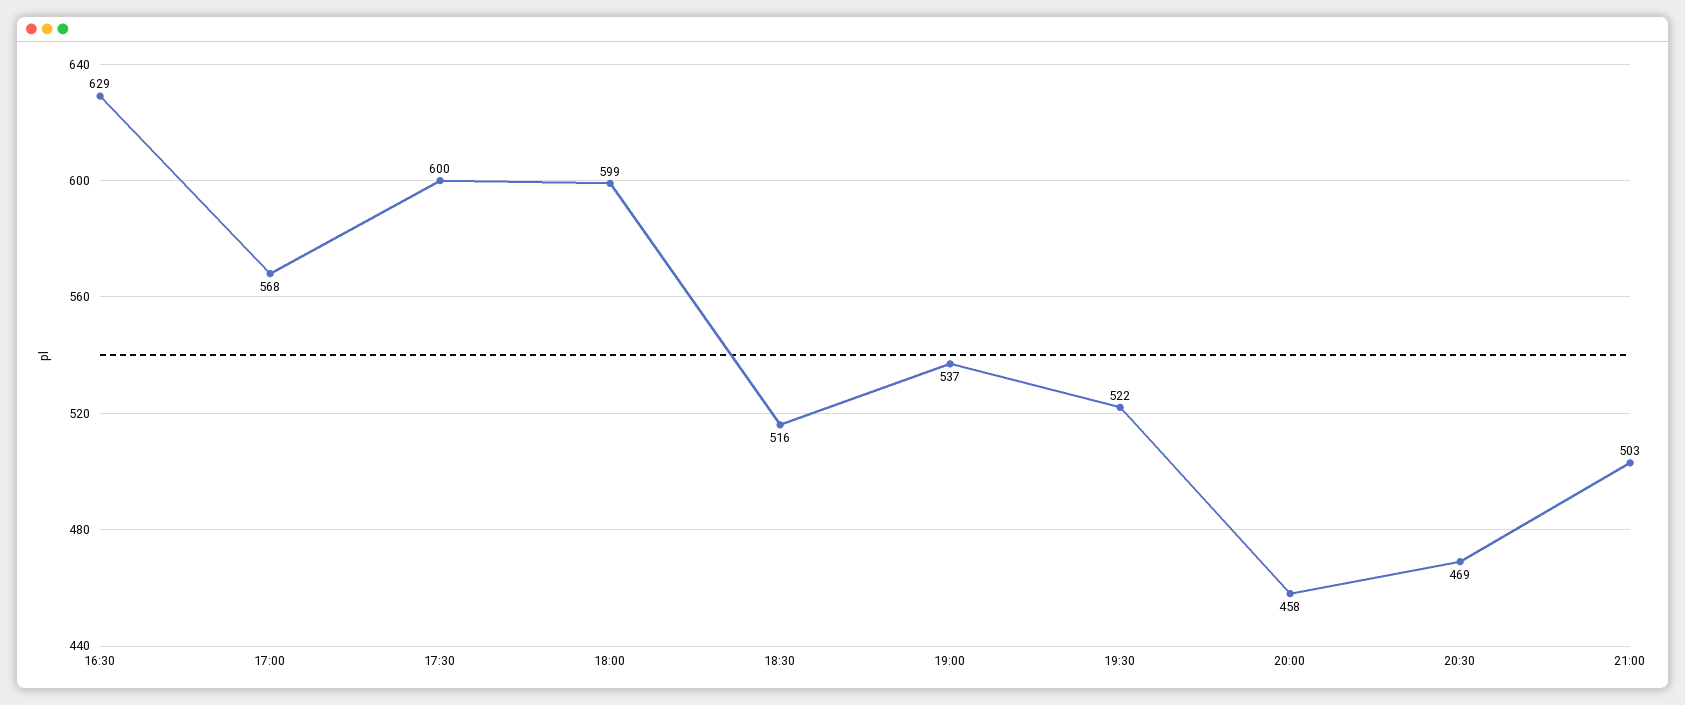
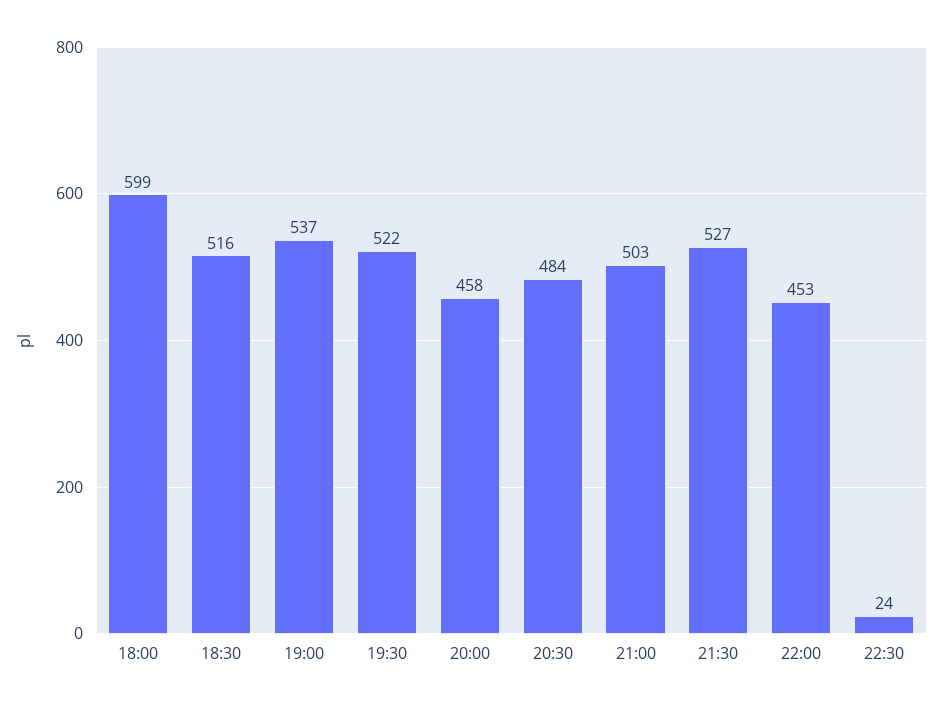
16:30: 629 -> none
17:00: 568 -> none
17:30: 600 -> none
20:30: 469 -> 484
21:30: none -> 527
22:00: none -> 453
22:30: none -> 24

